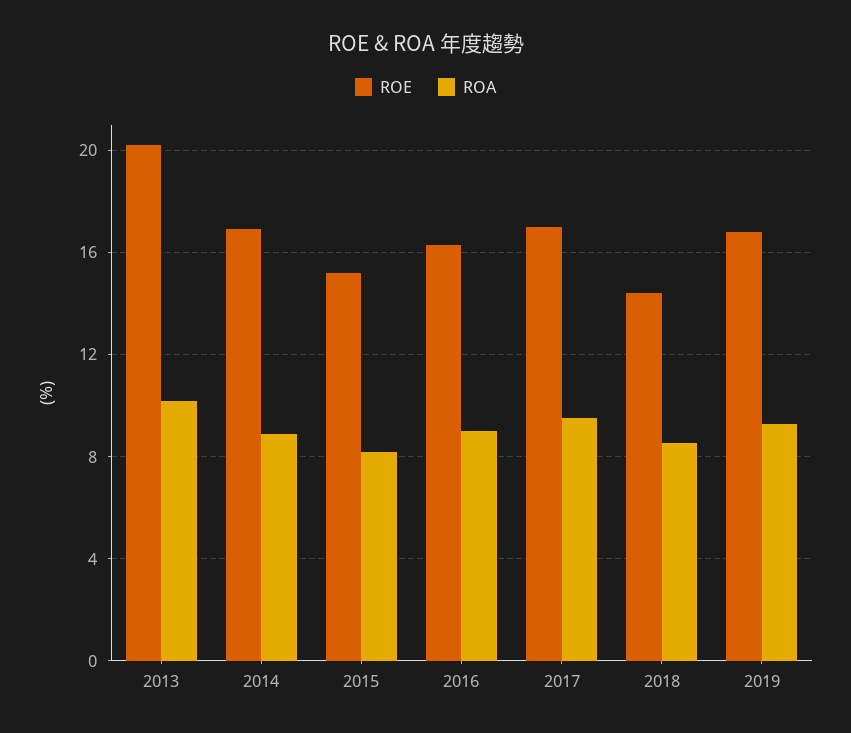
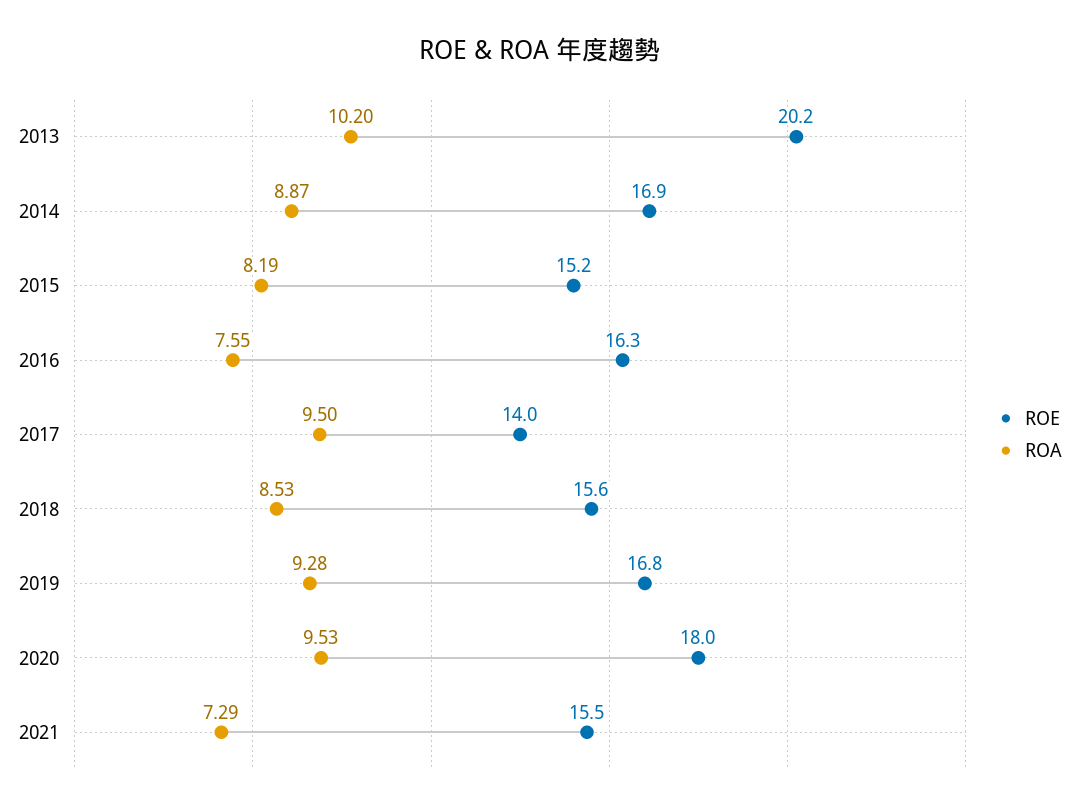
ROA, 2016: 9 -> 7.55
ROE, 2017: 17 -> 14
ROE, 2018: 14.5 -> 15.6
ROE, 2020: none -> 18
ROA, 2020: none -> 9.53
ROE, 2021: none -> 15.5
ROA, 2021: none -> 7.29

